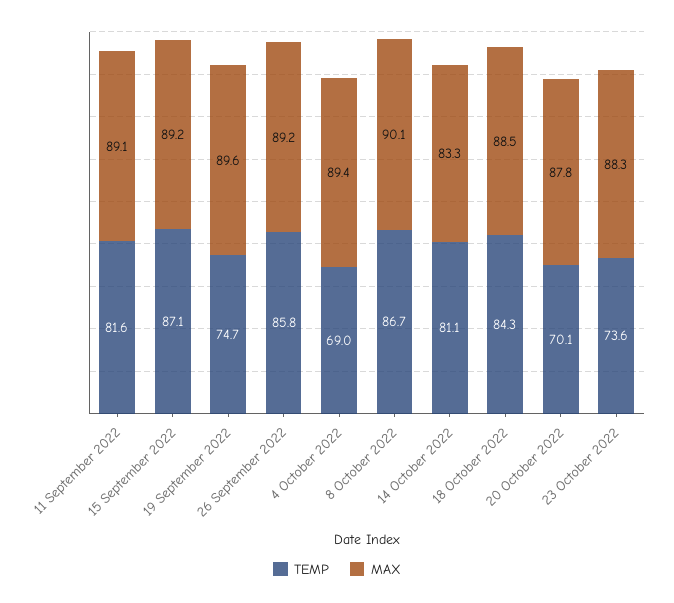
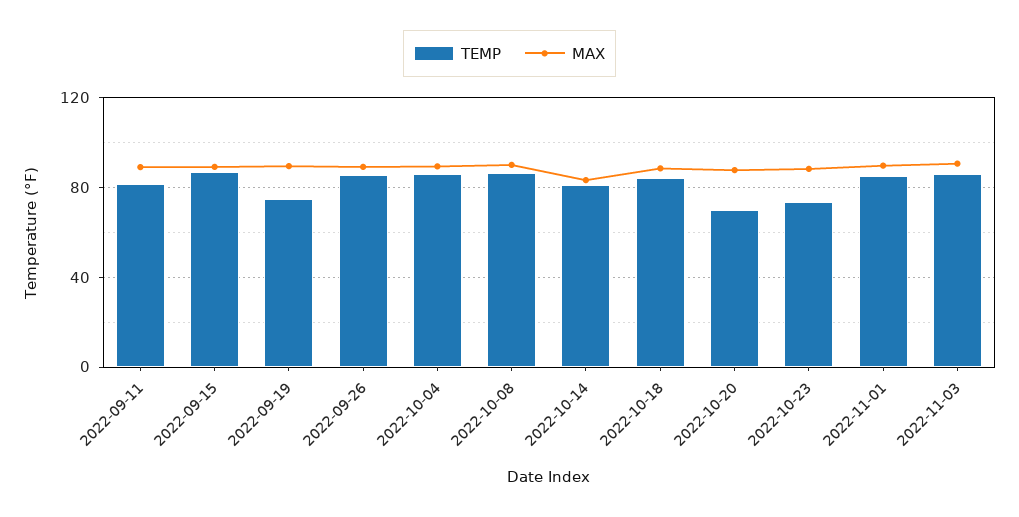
TEMP, 4 October 2022: 69 -> 85
TEMP, 2022-11-01: none -> 85
MAX, 2022-11-01: none -> 90
TEMP, 2022-11-03: none -> 85
MAX, 2022-11-03: none -> 90

